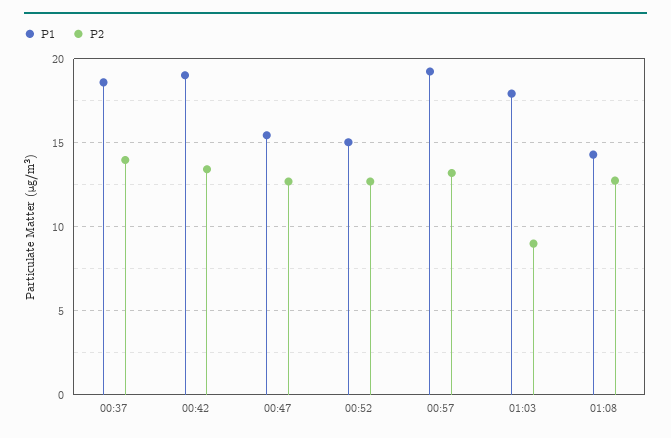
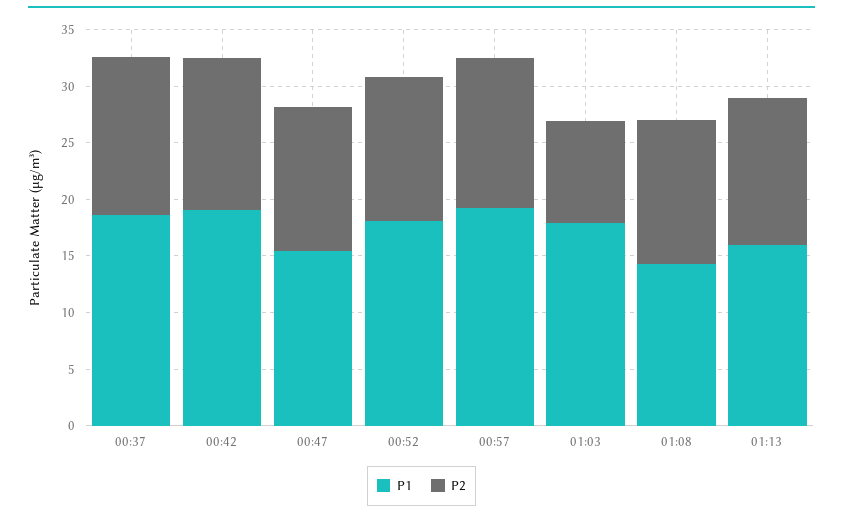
P1, 00:52: 15 -> 18
P1, 01:13: none -> 16
P2, 01:13: none -> 13

